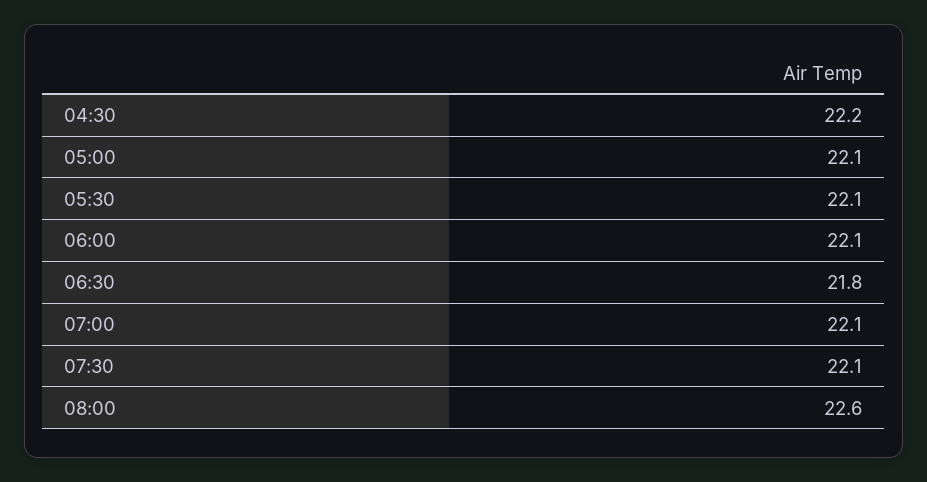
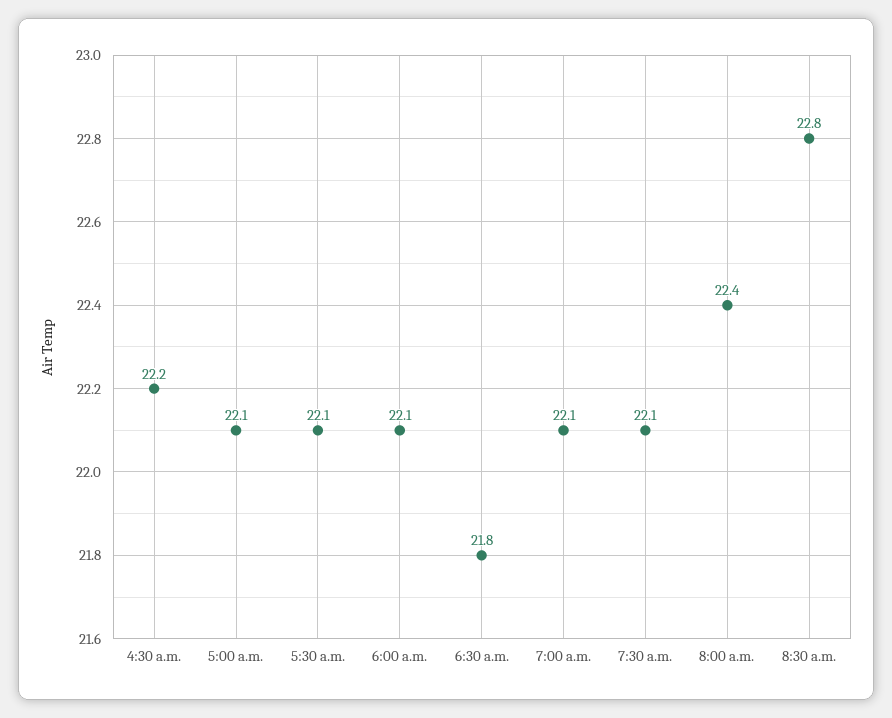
08:00: 22.6 -> 22.4
8:30 a.m.: none -> 22.8

